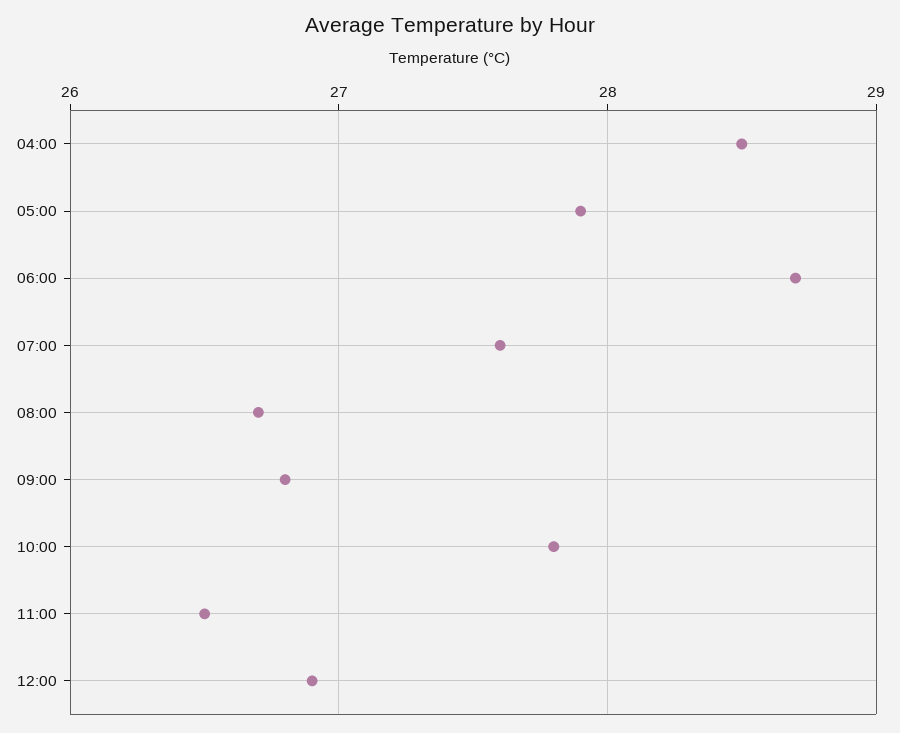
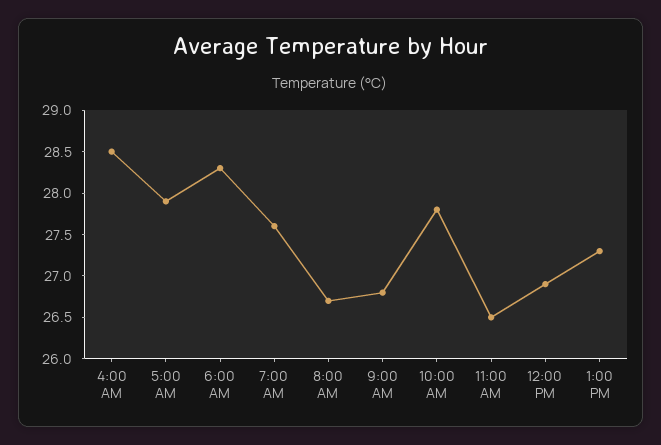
06:00: 28.7 -> 28.3
1:00 PM: none -> 27.3

